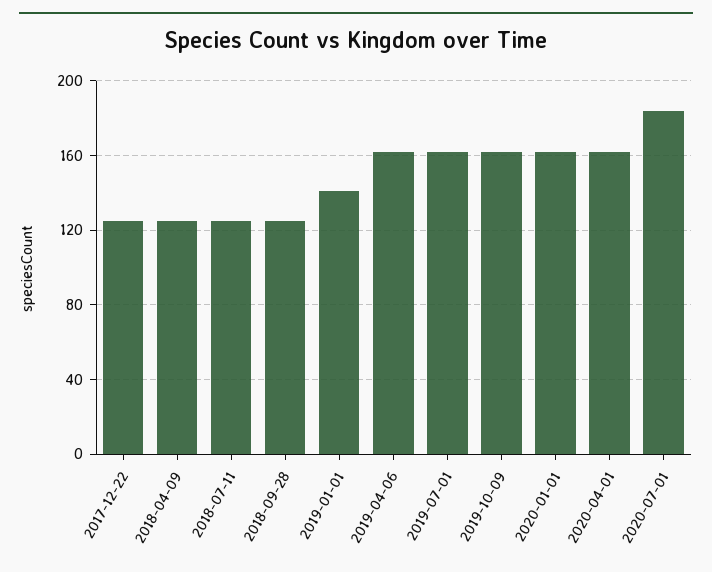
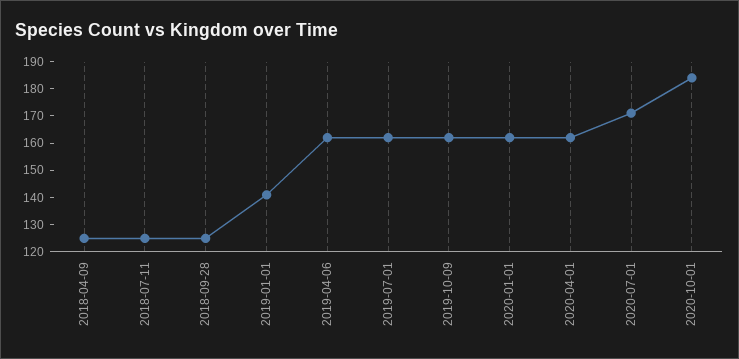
2017-12-22: 125 -> none
2020-07-01: 185 -> 170
2020-10-01: none -> 185

